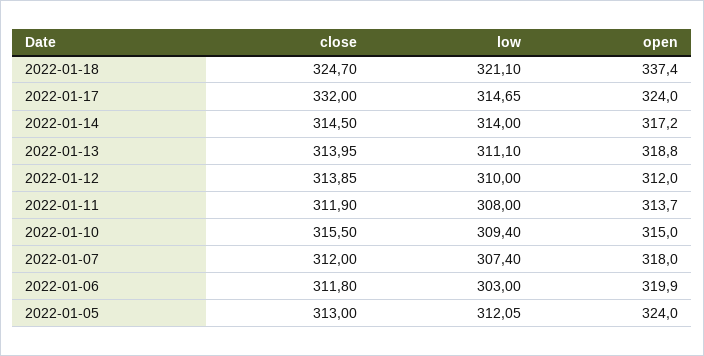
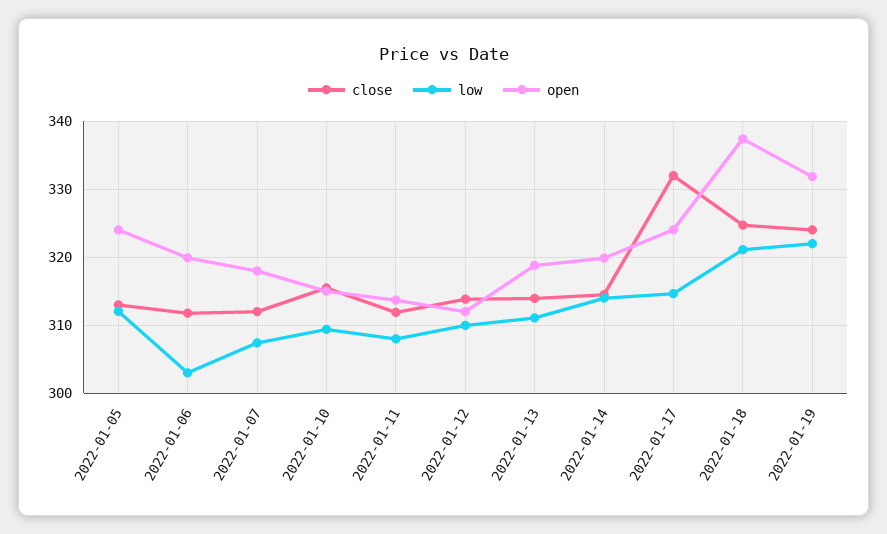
open, 2022-01-14: 317.2 -> 320
close, 2022-01-19: none -> 324
low, 2022-01-19: none -> 322
open, 2022-01-19: none -> 332

